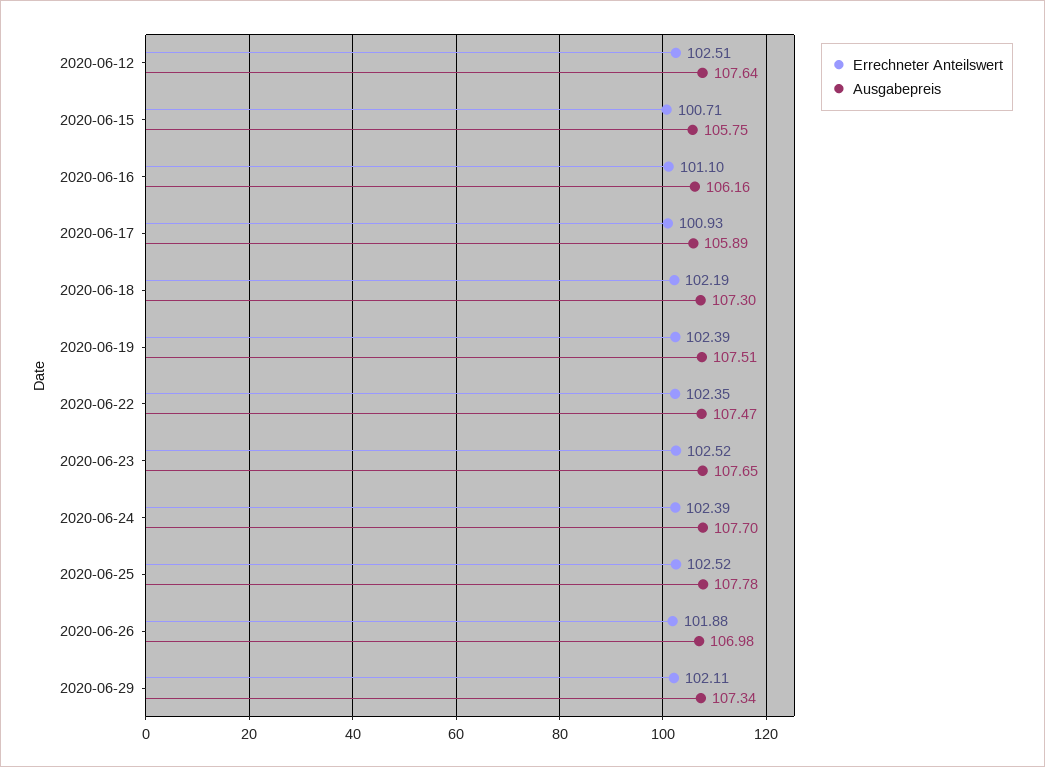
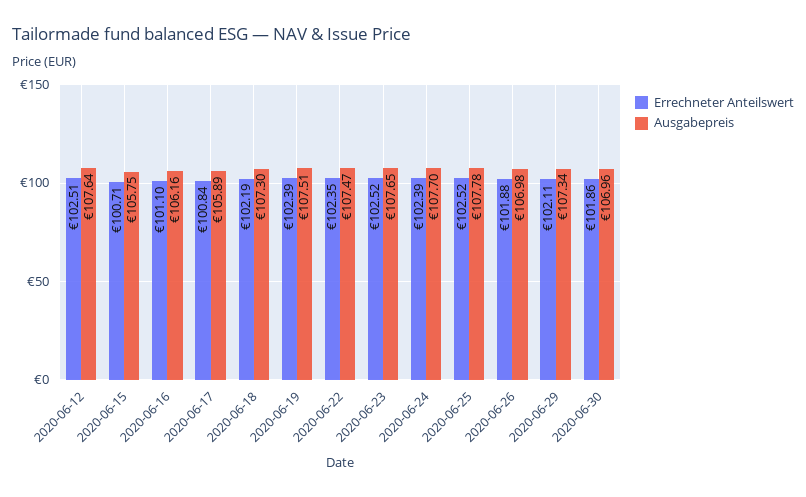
Errechneter Anteilswert, 2020-06-17: 100.93 -> 100.84
Errechneter Anteilswert, 2020-06-30: none -> 101.86
Ausgabepreis, 2020-06-30: none -> 106.96

